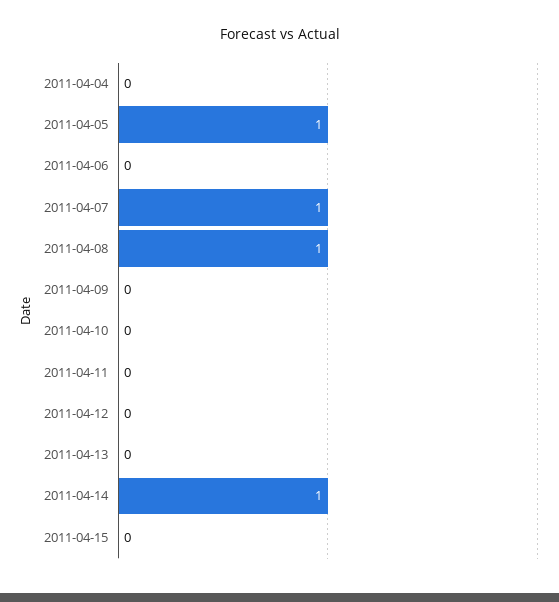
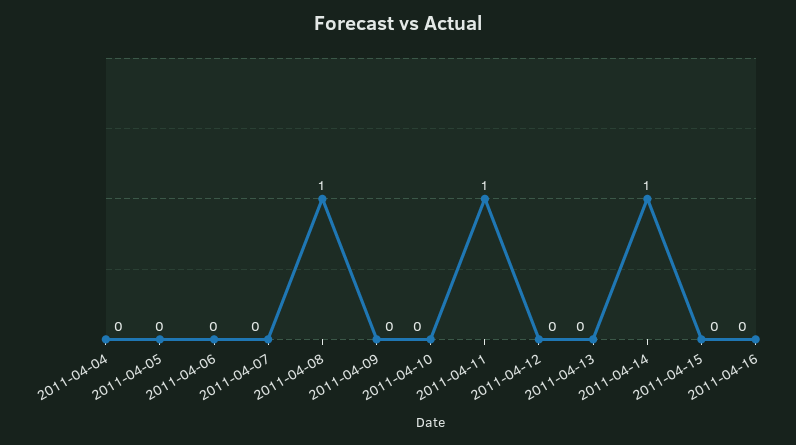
2011-04-05: 1 -> 0
2011-04-07: 1 -> 0
2011-04-11: 0 -> 1
2011-04-16: none -> 0

